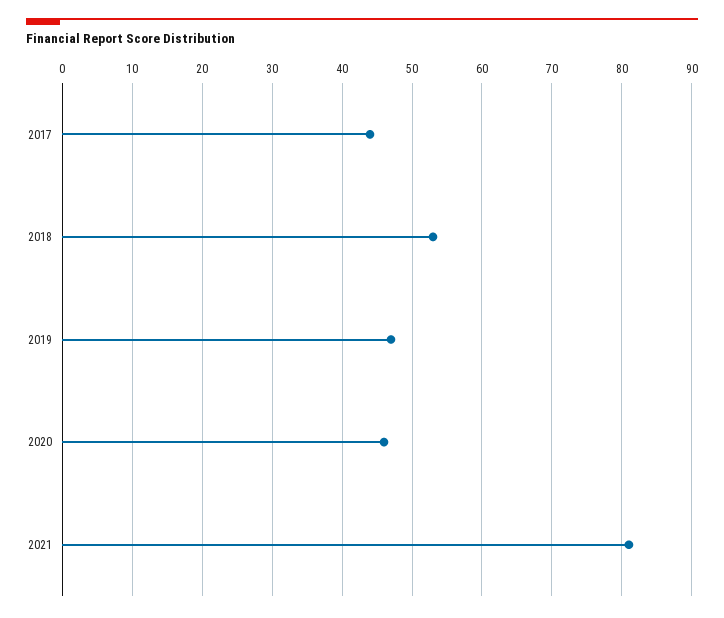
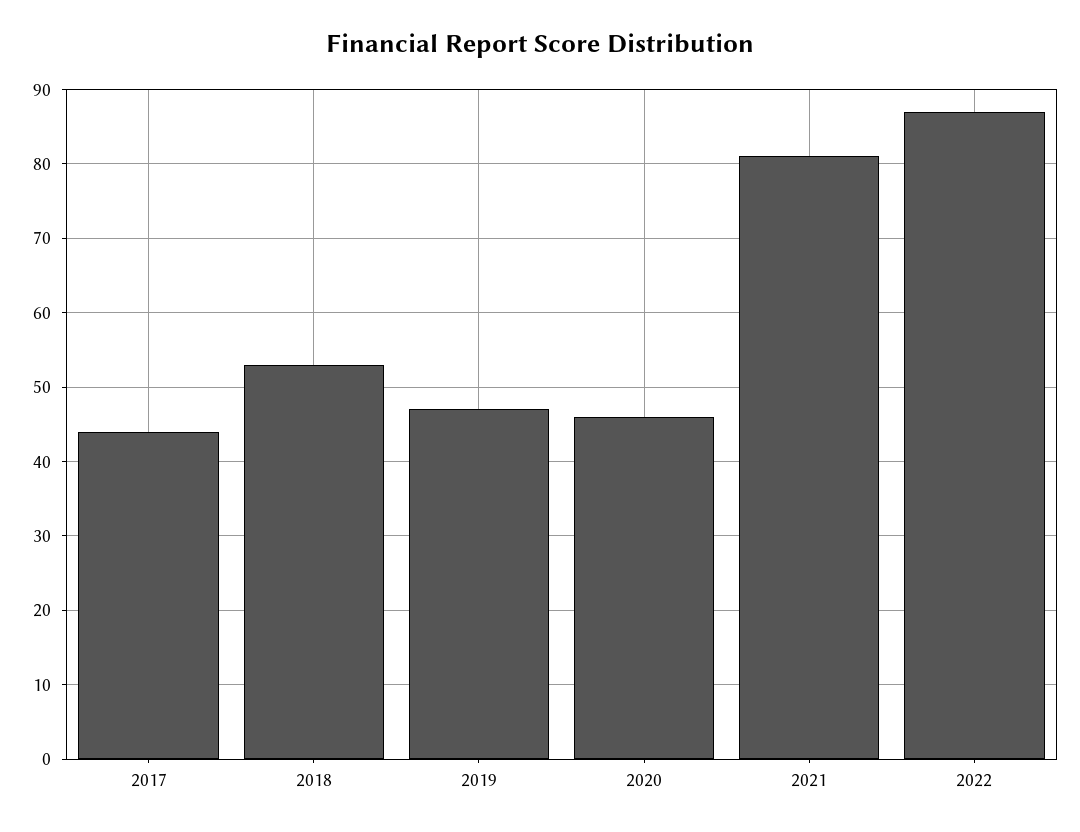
2022: none -> 87

